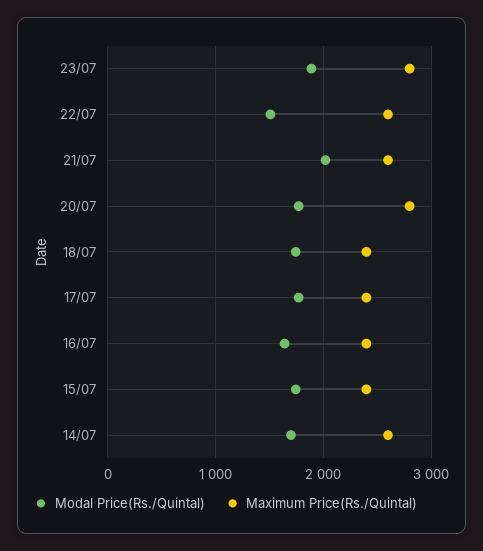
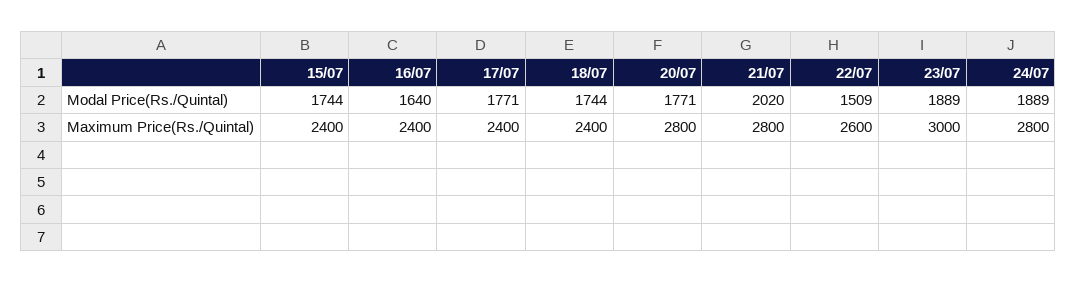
Maximum Price(Rs./Quintal), 23/07: 2800 -> 3000
Maximum Price(Rs./Quintal), 21/07: 2600 -> 2800
Modal Price(Rs./Quintal), 14/07: 1700 -> none
Maximum Price(Rs./Quintal), 14/07: 2600 -> none
Modal Price(Rs./Quintal), 24/07: none -> 1889
Maximum Price(Rs./Quintal), 24/07: none -> 2800

